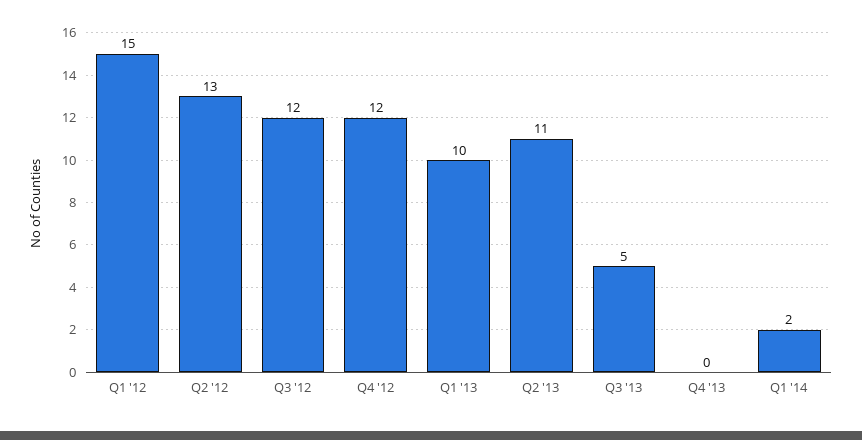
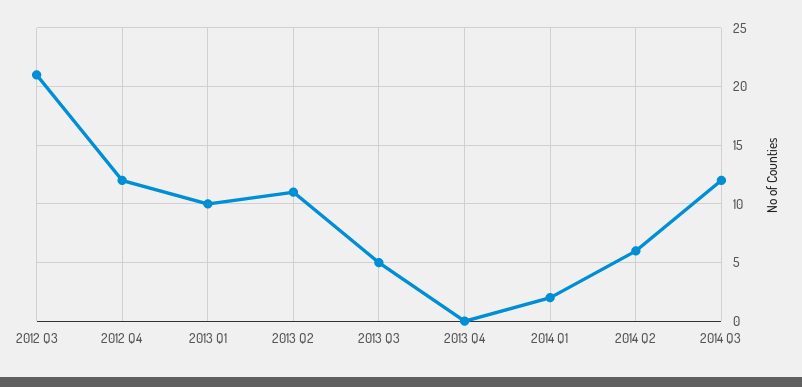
Q1 '12: 15 -> none
Q2 '12: 13 -> none
Q3 '12: 12 -> 21
2014 Q2: none -> 6
2014 Q3: none -> 12

